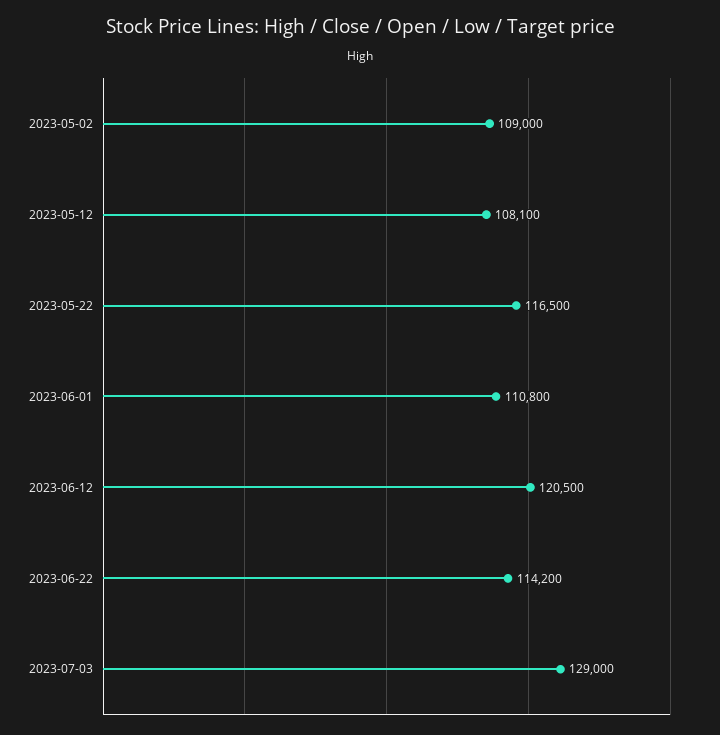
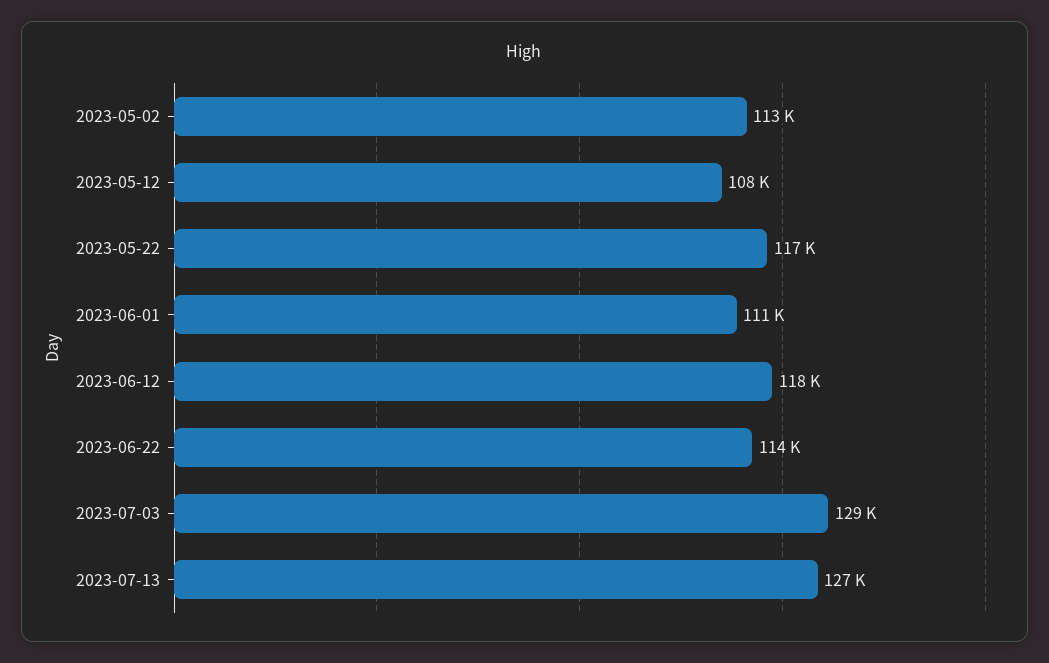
2023-05-02: 109000 -> 113000
2023-06-12: 120500 -> 118000
2023-07-13: none -> 127000

